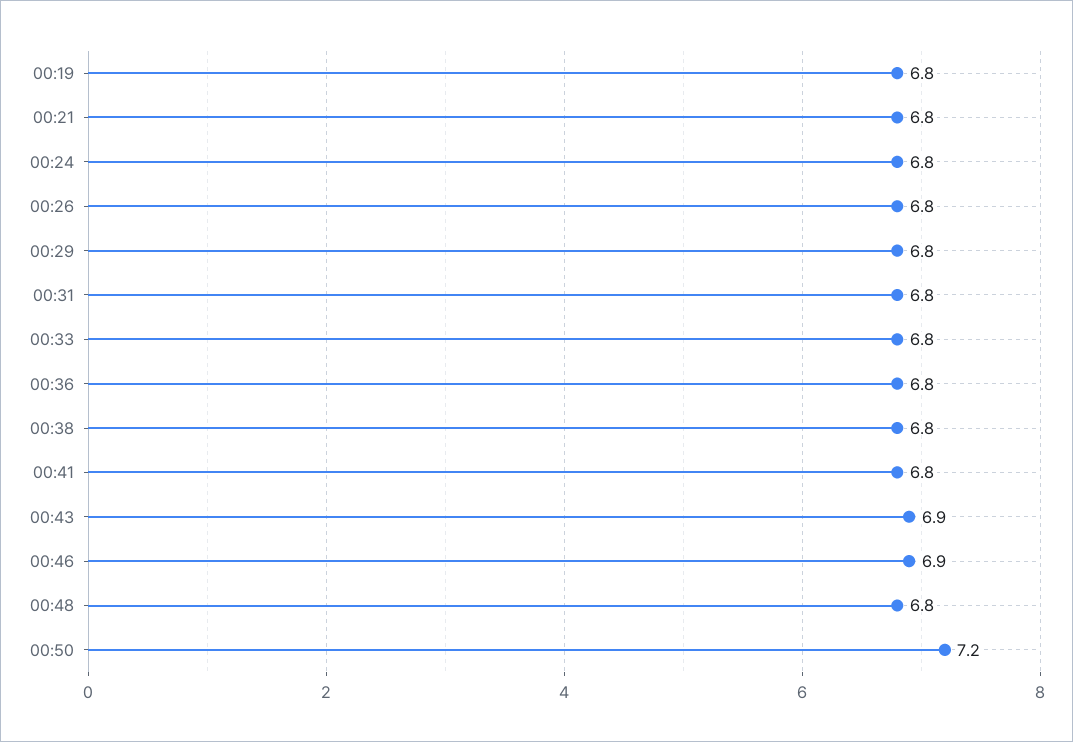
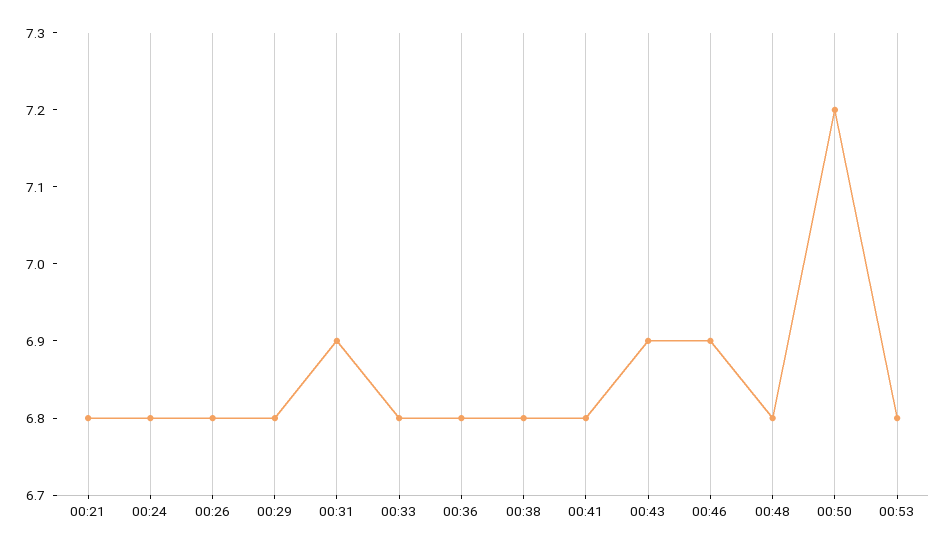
00:19: 6.8 -> none
00:31: 6.8 -> 6.9
00:53: none -> 6.8

